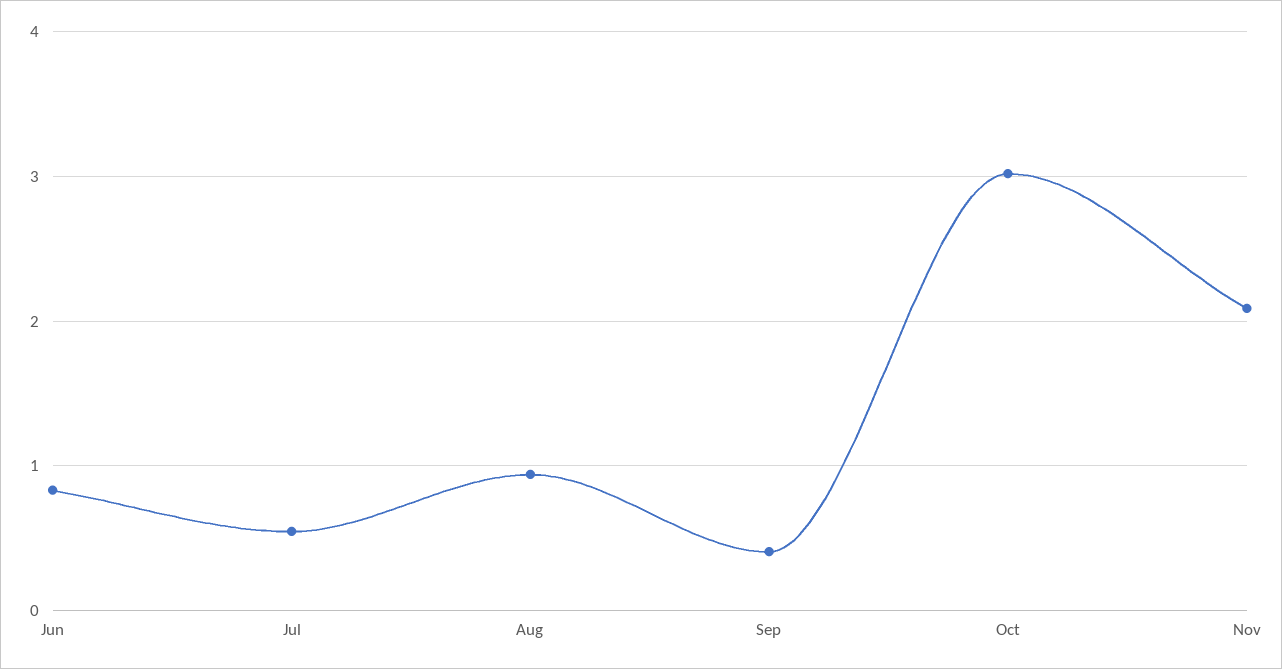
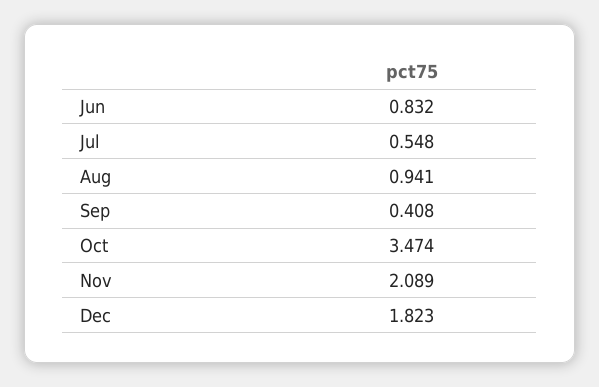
Oct: 3 -> 3.474
Dec: none -> 1.823

